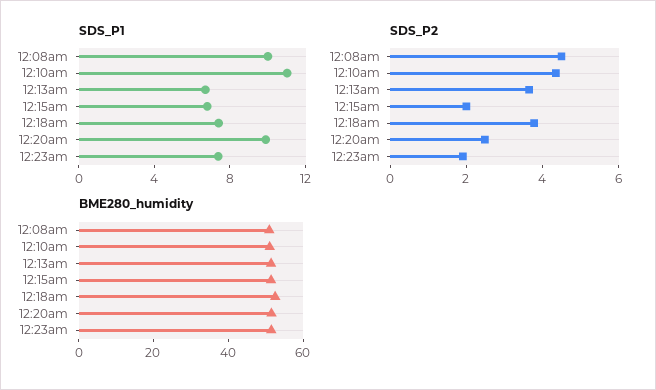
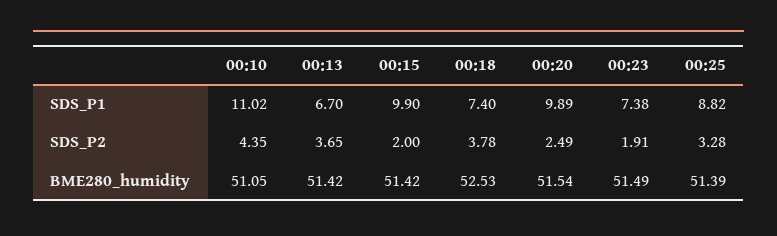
SDS_P1, 12:08am: 10 -> none
SDS_P1, 12:15am: 7 -> 9.9
SDS_P2, 12:08am: 4.5 -> none
BME280_humidity, 12:08am: 50 -> none
SDS_P1, 00:25: none -> 8.82
SDS_P2, 00:25: none -> 3.28
BME280_humidity, 00:25: none -> 51.39

